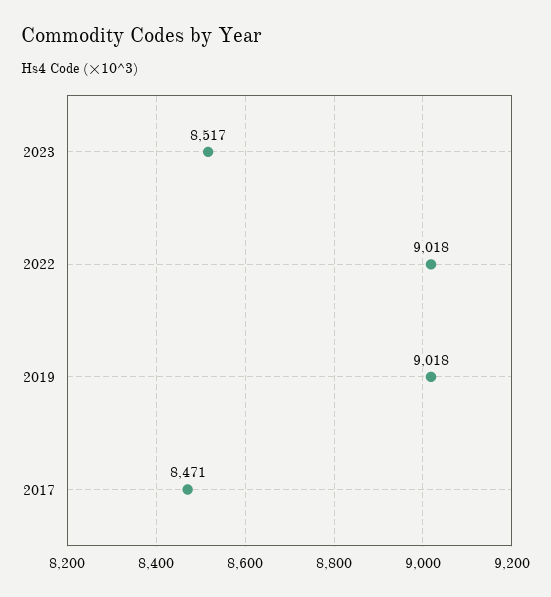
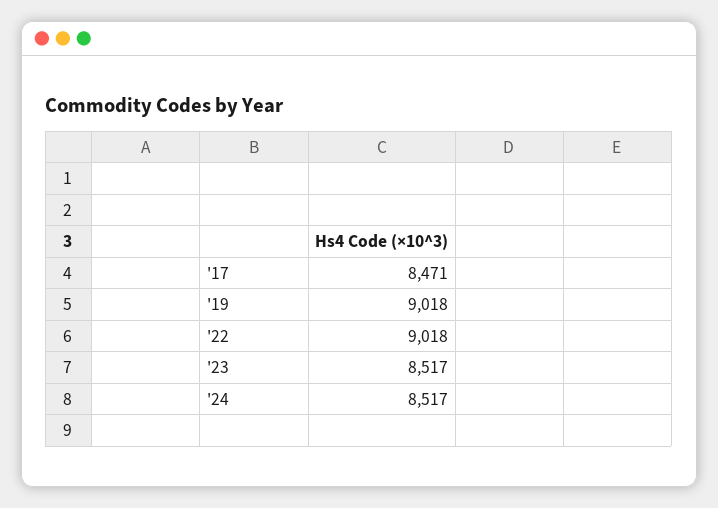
'24: none -> 8517

